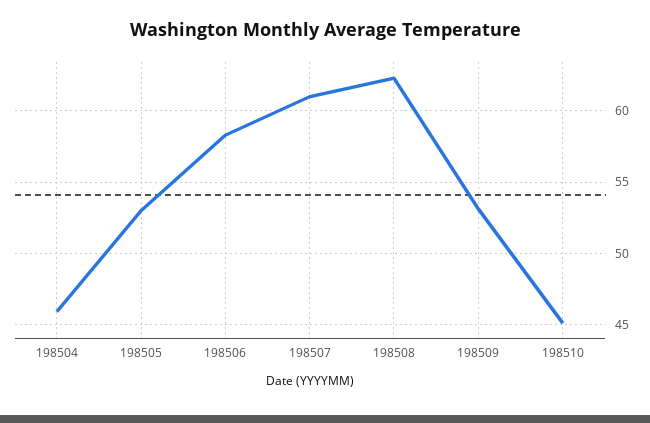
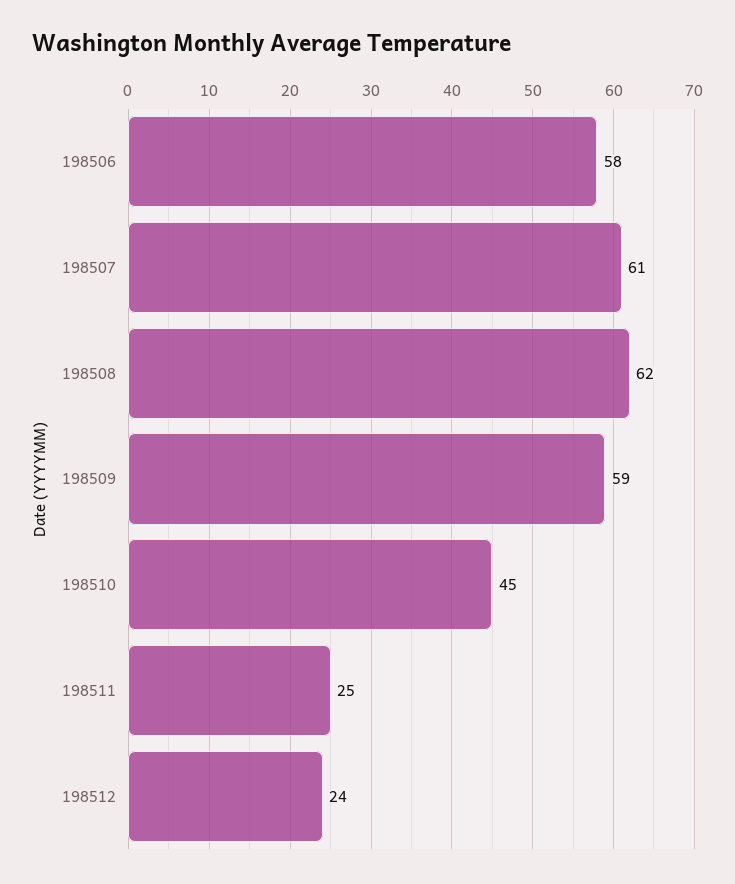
198504: 46 -> none
198505: 53 -> none
198509: 53 -> 59
198511: none -> 25
198512: none -> 24

